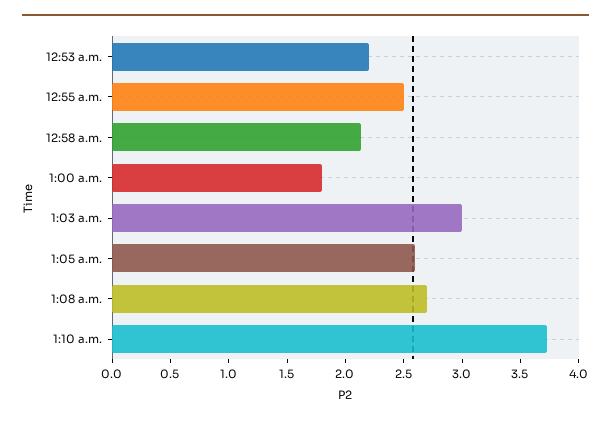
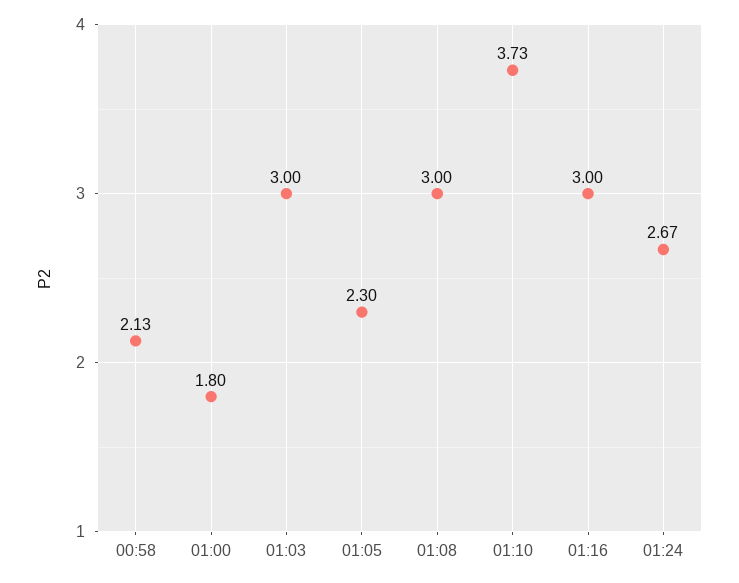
12:53 a.m.: 2.2 -> none
12:55 a.m.: 2.5 -> none
1:05 a.m.: 2.6 -> 2.3
1:08 a.m.: 2.7 -> 3
01:16: none -> 3
01:24: none -> 2.67

